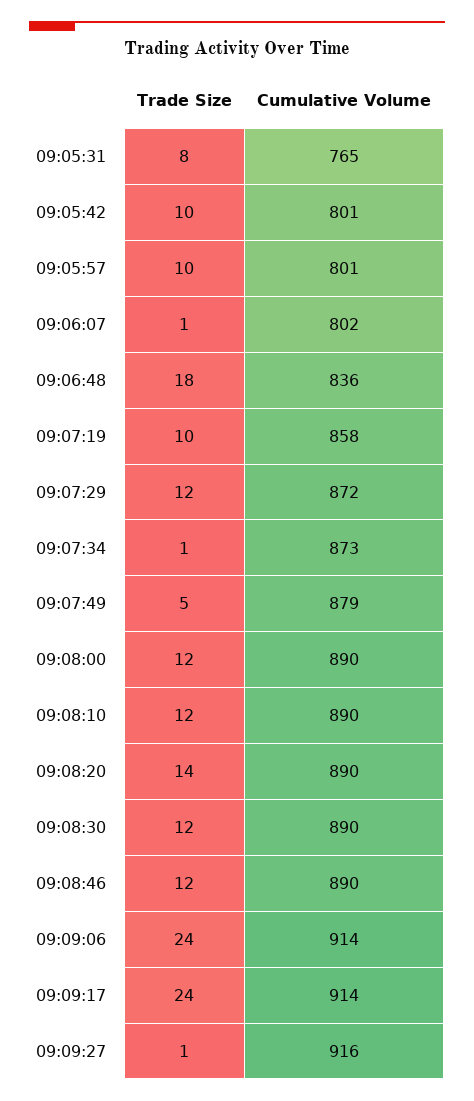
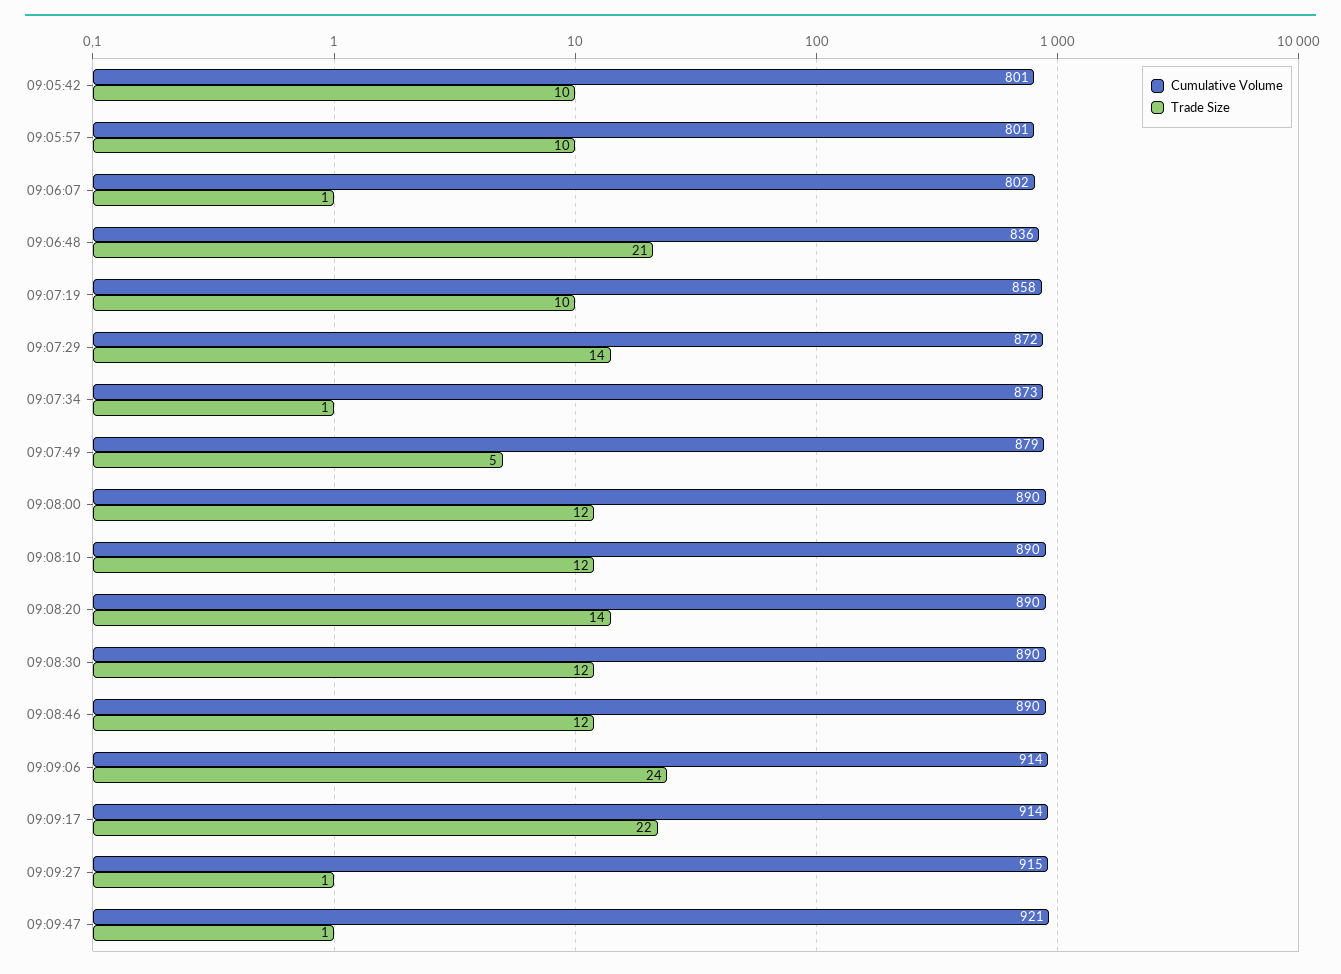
Trade Size, 09:05:31: 8 -> none
Cumulative Volume, 09:05:31: 765 -> none
Trade Size, 09:06:48: 18 -> 21
Trade Size, 09:07:29: 12 -> 14
Trade Size, 09:09:17: 24 -> 22
Cumulative Volume, 09:09:27: 916 -> 915
Cumulative Volume, 09:09:47: none -> 921
Trade Size, 09:09:47: none -> 1

